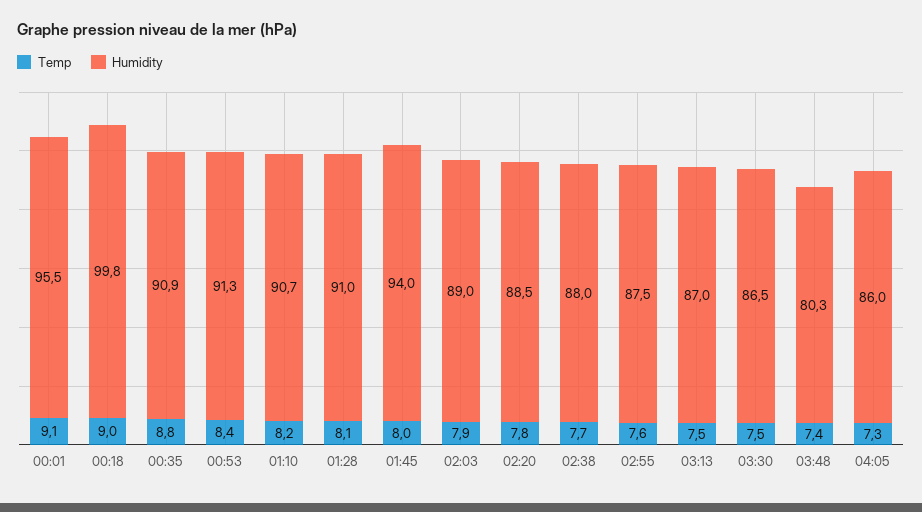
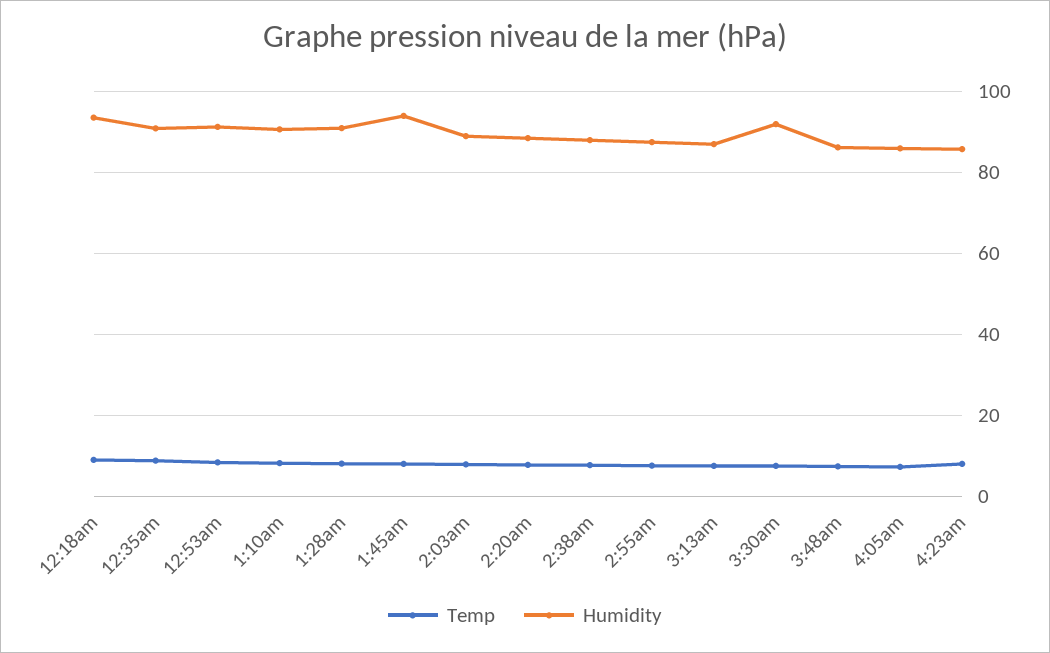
Temp, 00:01: 9.1 -> none
Humidity, 00:01: 95.5 -> none
Humidity, 00:18: 99.8 -> 94
Humidity, 03:30: 86.5 -> 92
Humidity, 03:48: 80.3 -> 86
Temp, 4:23am: none -> 8
Humidity, 4:23am: none -> 86

